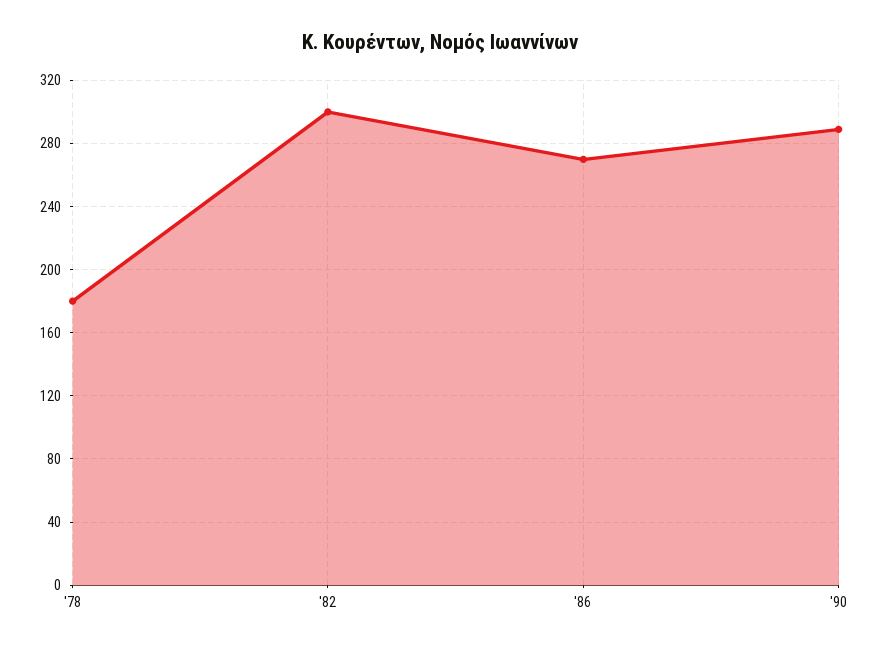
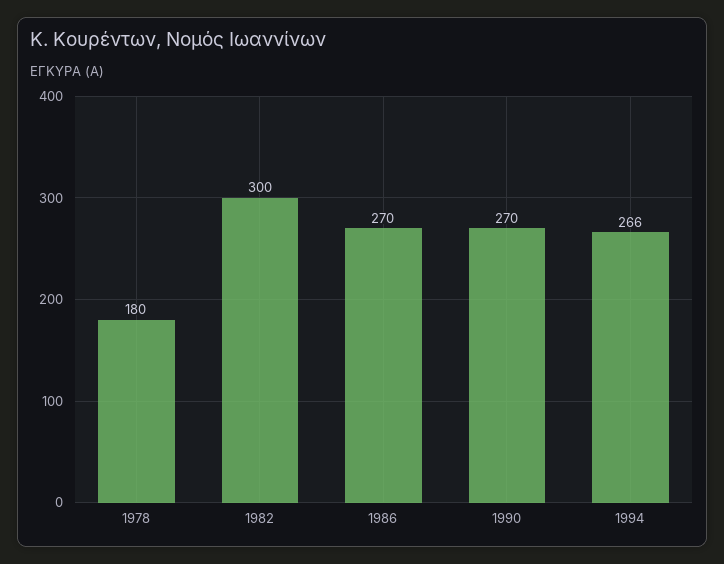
'90: 290 -> 270
1994: none -> 266

